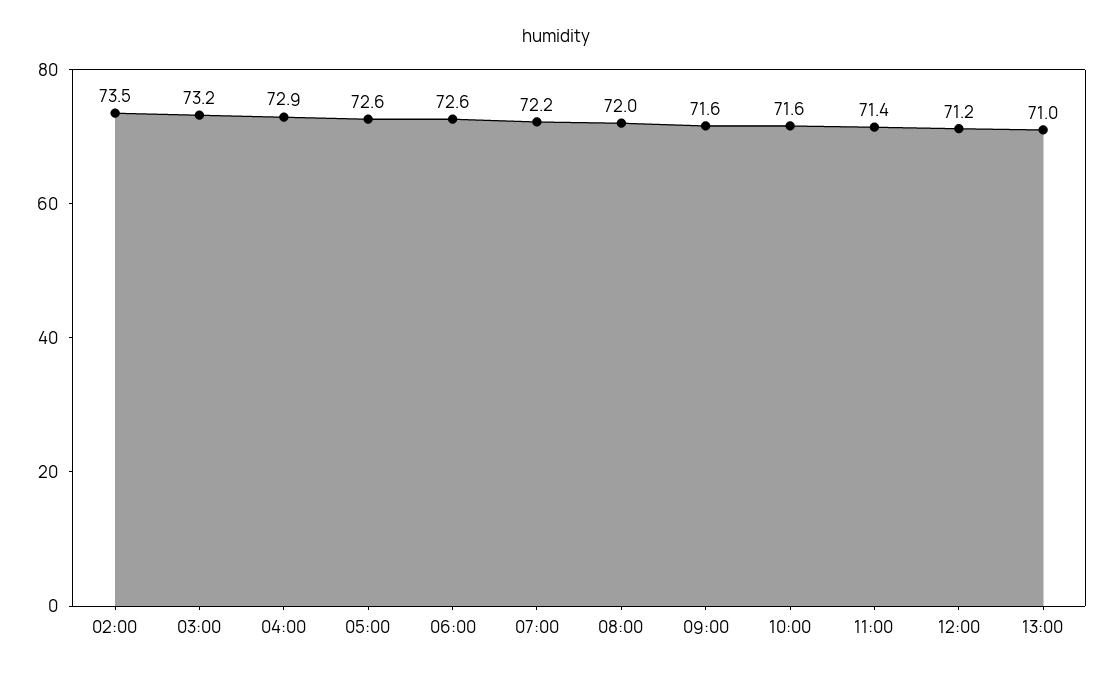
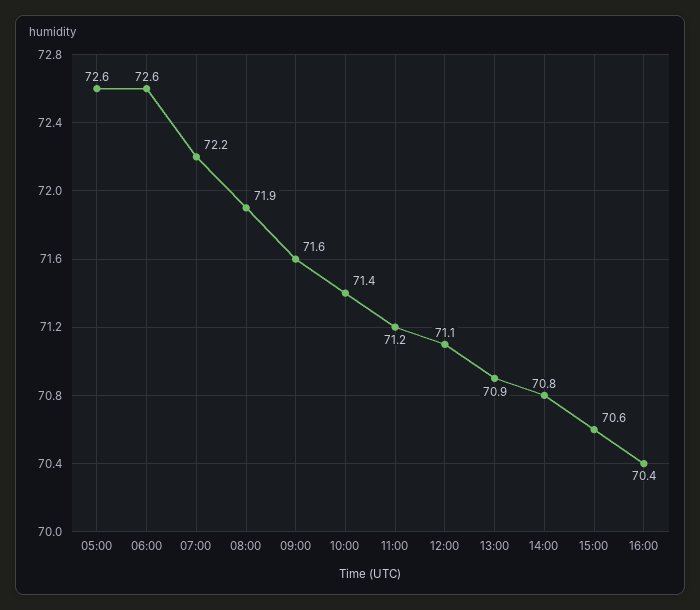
02:00: 73.5 -> none
03:00: 73.2 -> none
04:00: 72.9 -> none
08:00: 72 -> 71.9
10:00: 71.6 -> 71.4
11:00: 71.4 -> 71.2
12:00: 71.2 -> 71.1
13:00: 71 -> 70.9
14:00: none -> 70.8
15:00: none -> 70.6
16:00: none -> 70.4

